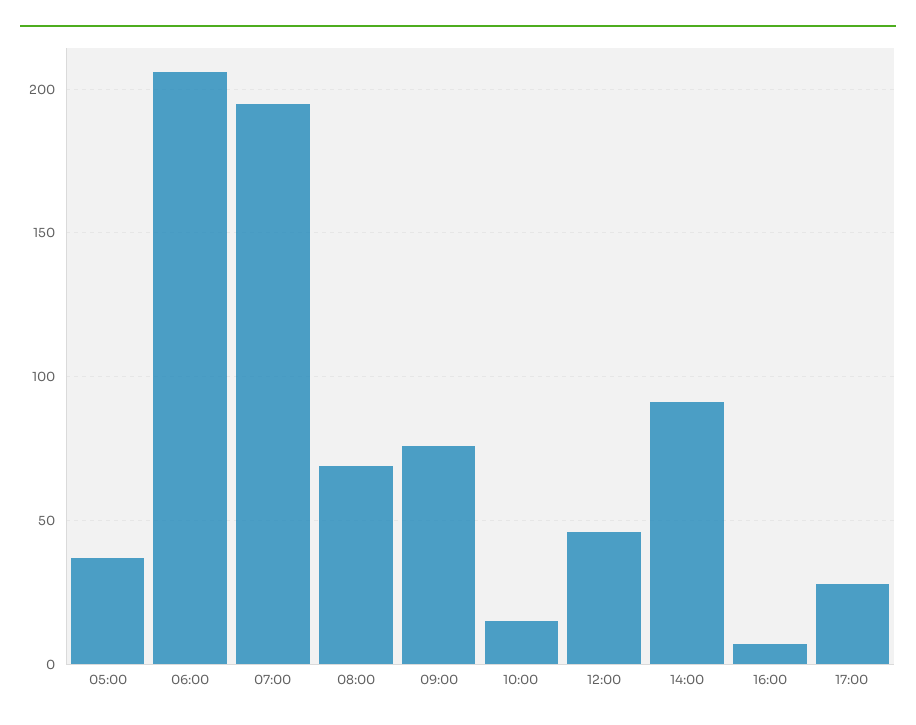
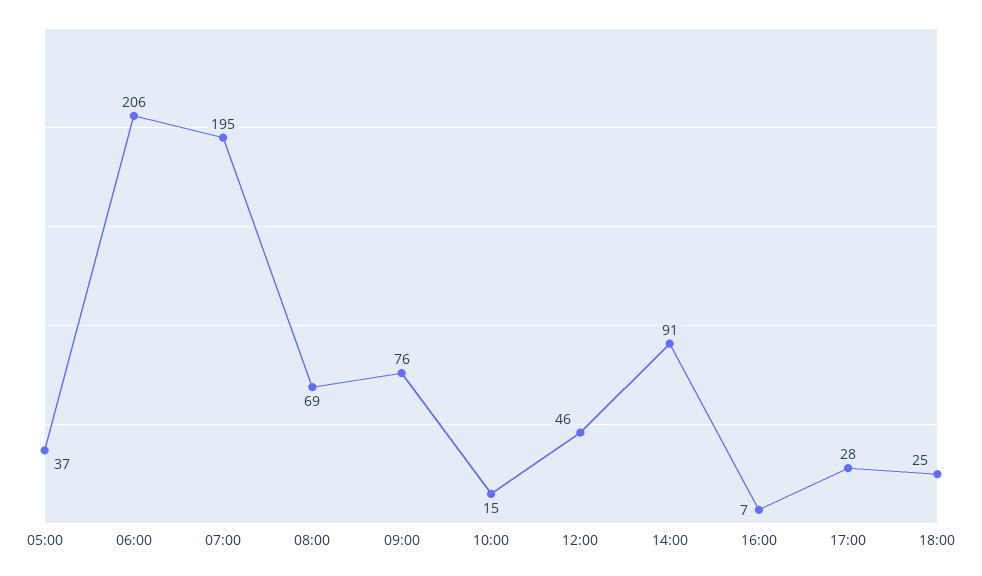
18:00: none -> 25

